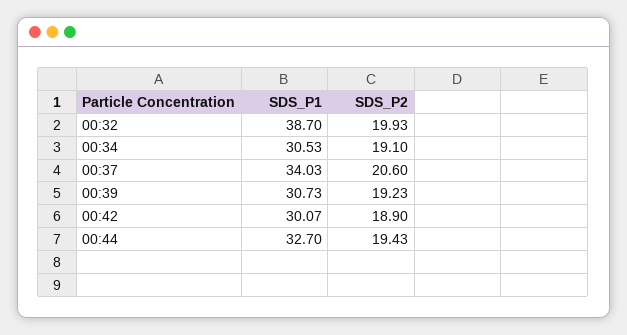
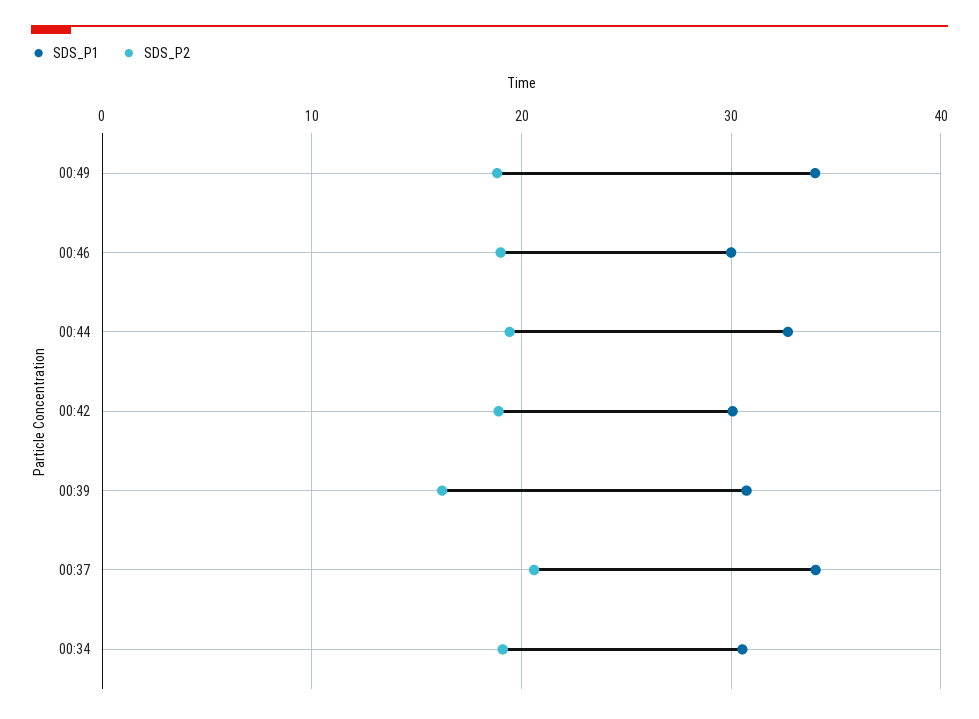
SDS_P1, 00:32: 38.7 -> none
SDS_P2, 00:32: 19.93 -> none
SDS_P2, 00:39: 19.23 -> 16
SDS_P1, 00:49: none -> 34
SDS_P2, 00:49: none -> 19
SDS_P1, 00:46: none -> 30
SDS_P2, 00:46: none -> 19

